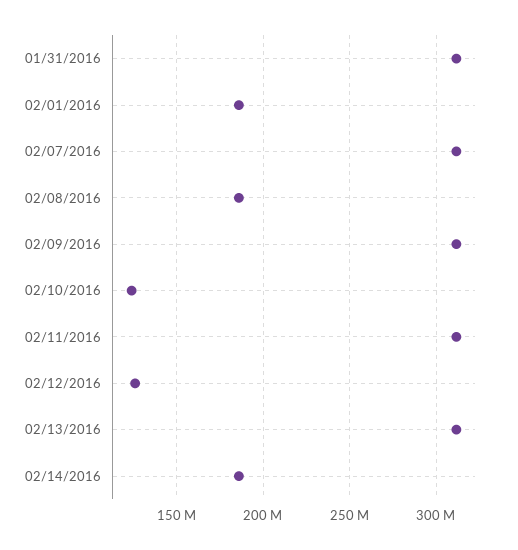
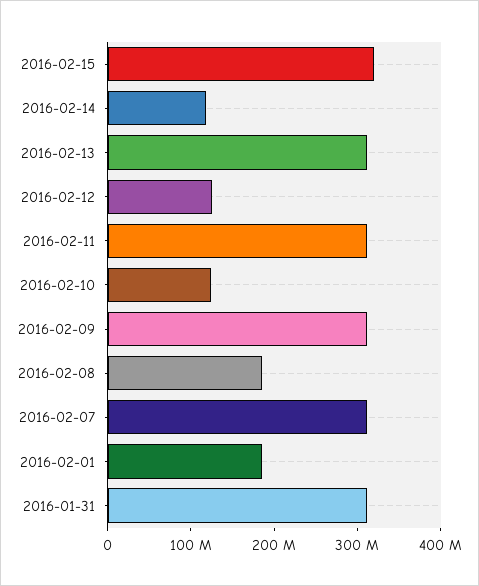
02/14/2016: 185000000 -> 120000000
2016-02-15: none -> 320000000

